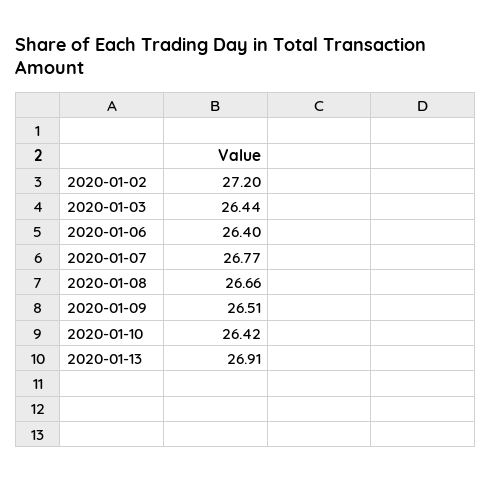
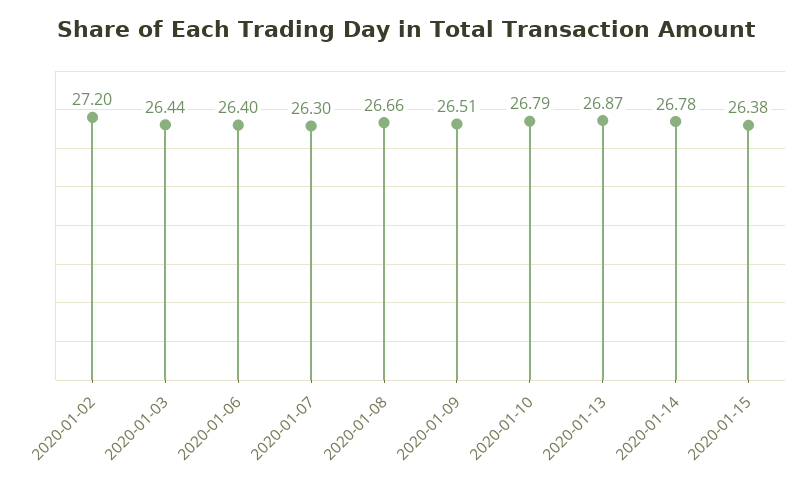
2020-01-07: 26.77 -> 26.3
2020-01-10: 26.42 -> 26.79
2020-01-13: 26.91 -> 26.87
2020-01-14: none -> 26.78
2020-01-15: none -> 26.38

